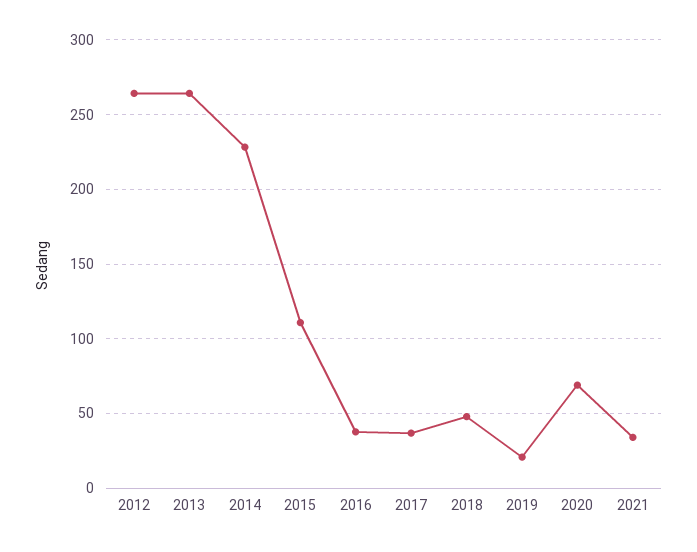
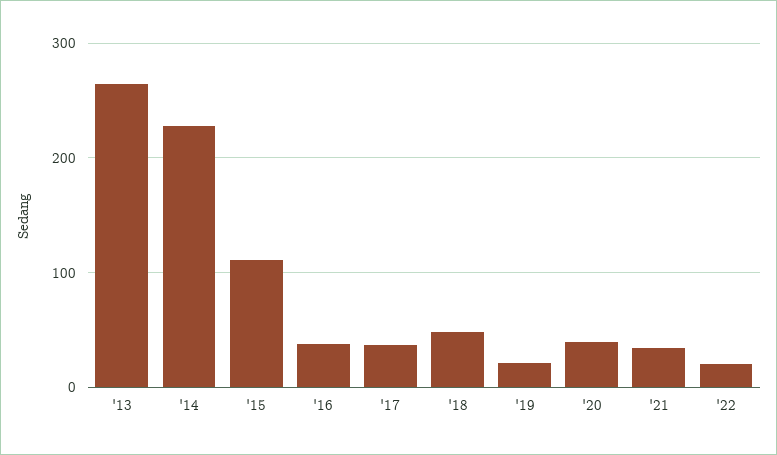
2012: 265 -> none
2020: 70 -> 40
'22: none -> 20

